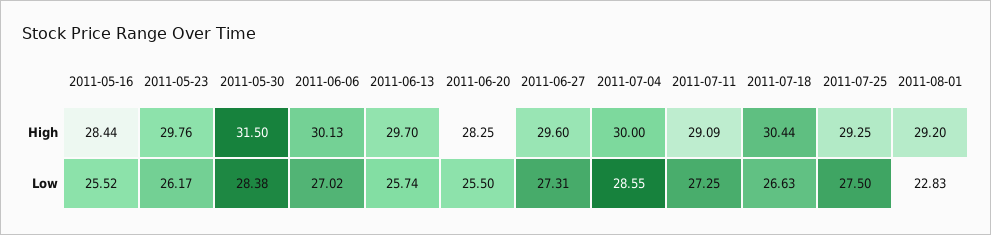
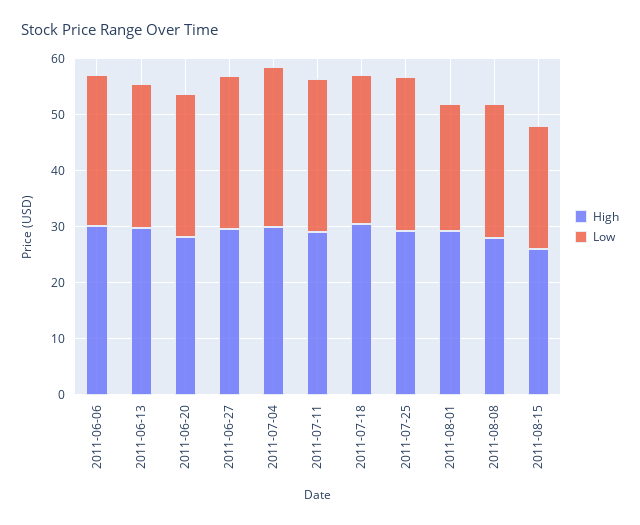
High, 2011-05-16: 28.44 -> none
High, 2011-05-23: 29.76 -> none
High, 2011-05-30: 31.5 -> none
Low, 2011-05-16: 25.52 -> none
Low, 2011-05-23: 26.17 -> none
Low, 2011-05-30: 28.38 -> none
High, 2011-08-08: none -> 28
Low, 2011-08-08: none -> 24
High, 2011-08-15: none -> 26
Low, 2011-08-15: none -> 22

